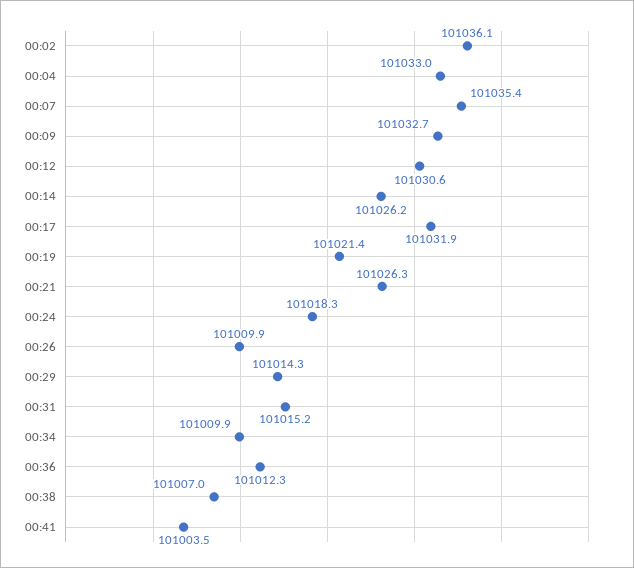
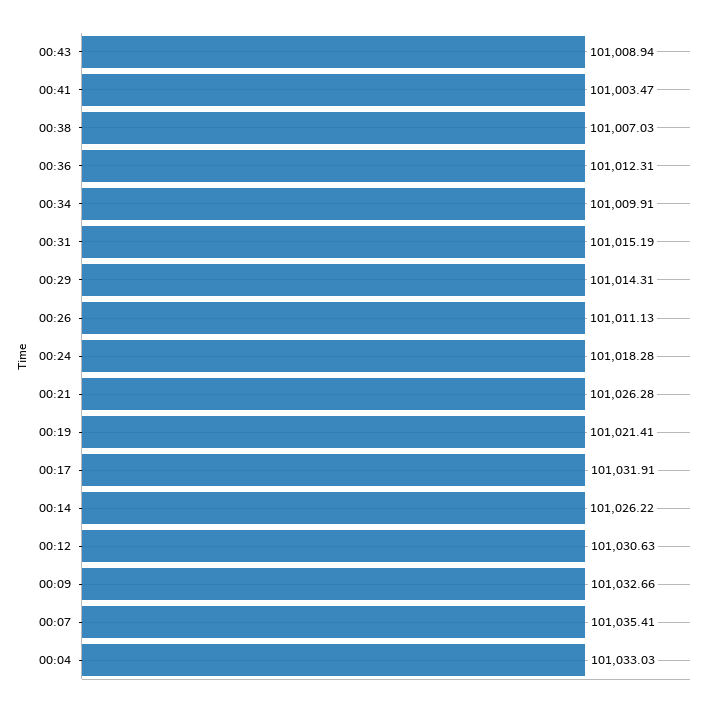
00:02: 101036.1 -> none
00:26: 101009.9 -> 101011.13
00:43: none -> 101008.94

